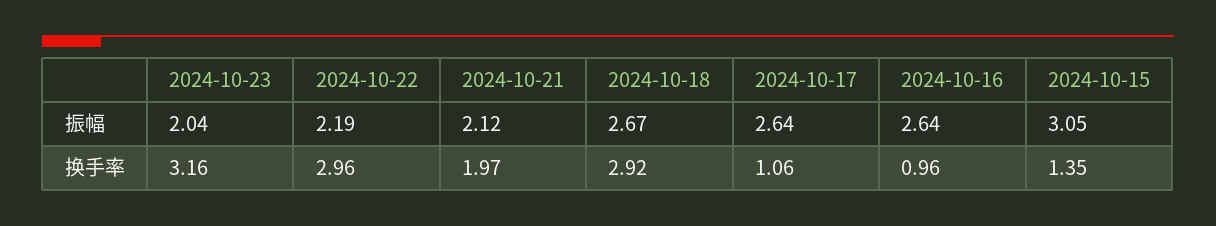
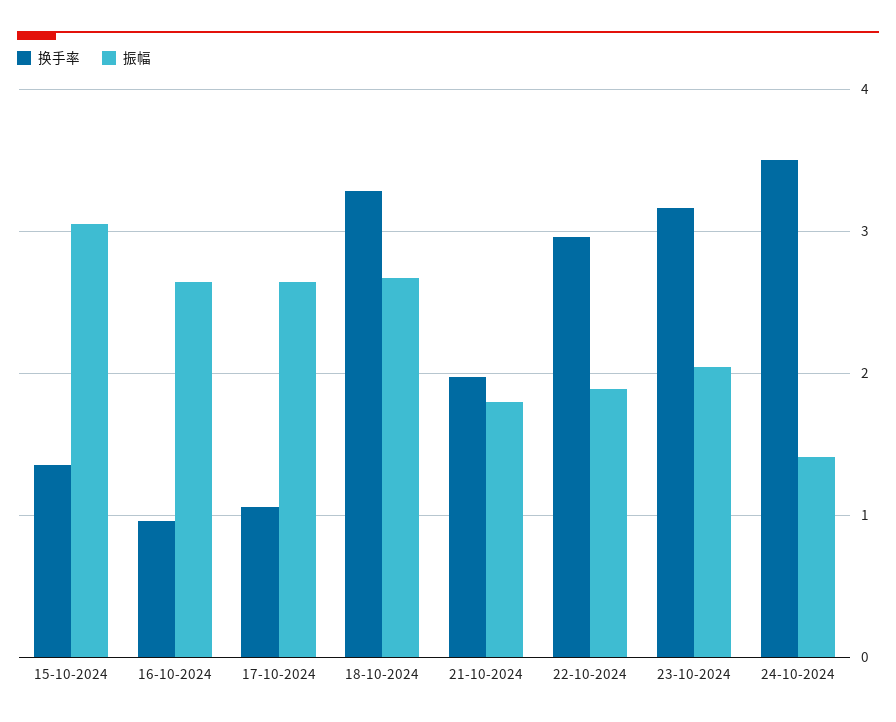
振幅, 2024-10-22: 2.19 -> 1.9
振幅, 2024-10-21: 2.12 -> 1.8
换手率, 2024-10-18: 2.92 -> 3.3
换手率, 24-10-2024: none -> 3.5
振幅, 24-10-2024: none -> 1.4

